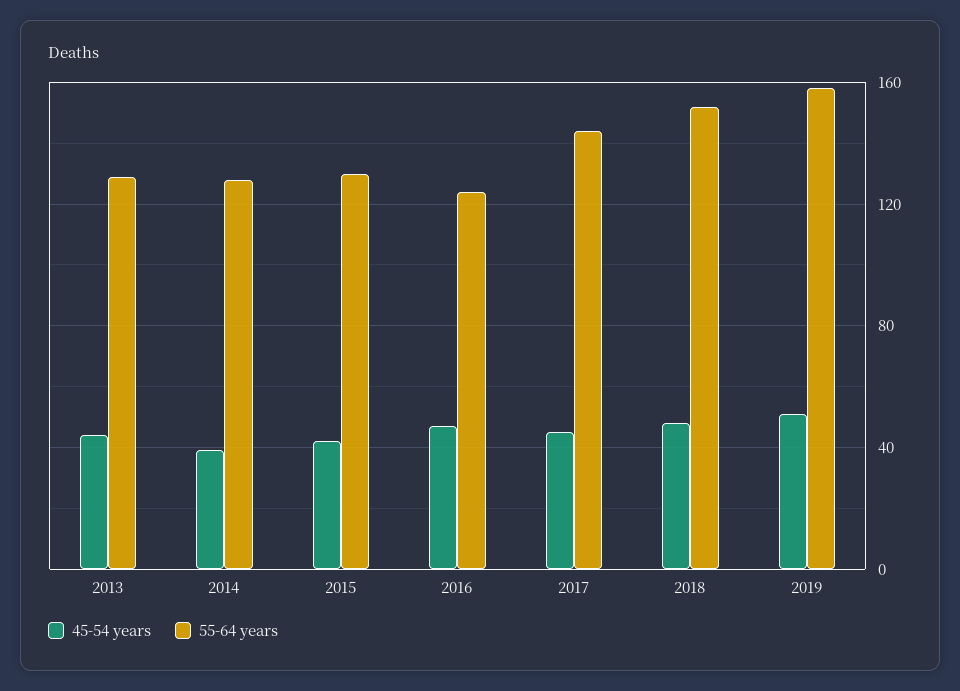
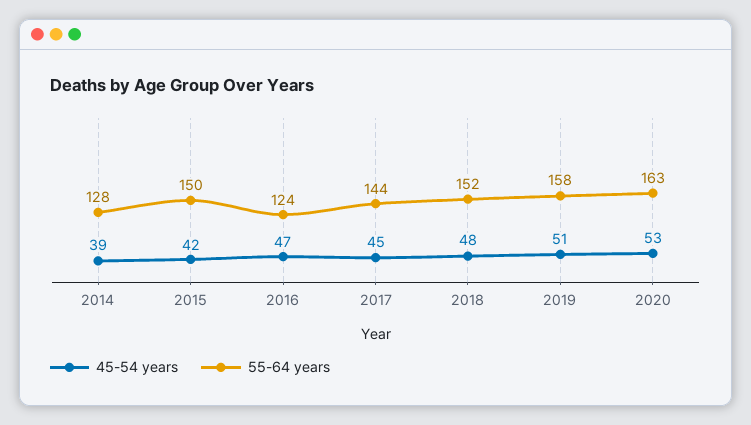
45-54 years, 2013: 45 -> none
55-64 years, 2013: 130 -> none
55-64 years, 2015: 130 -> 150
45-54 years, 2020: none -> 53
55-64 years, 2020: none -> 163

